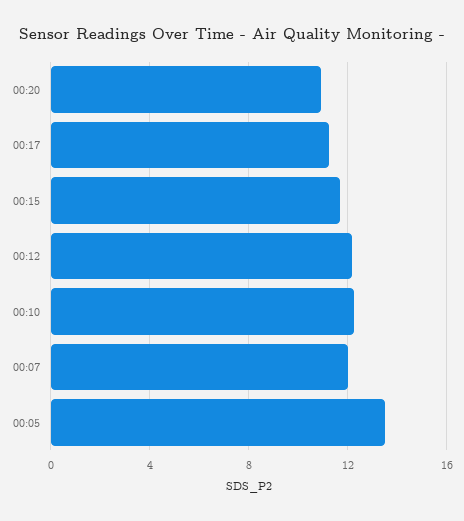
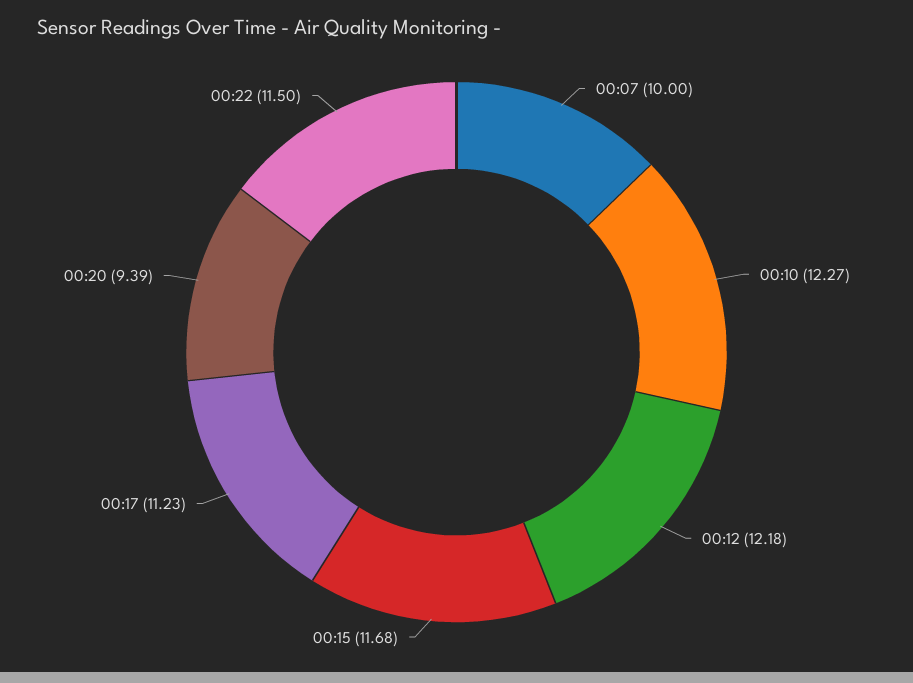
00:20: 11 -> 9.39
00:07: 12 -> 10
00:05: 13.5 -> none
00:22: none -> 11.5

